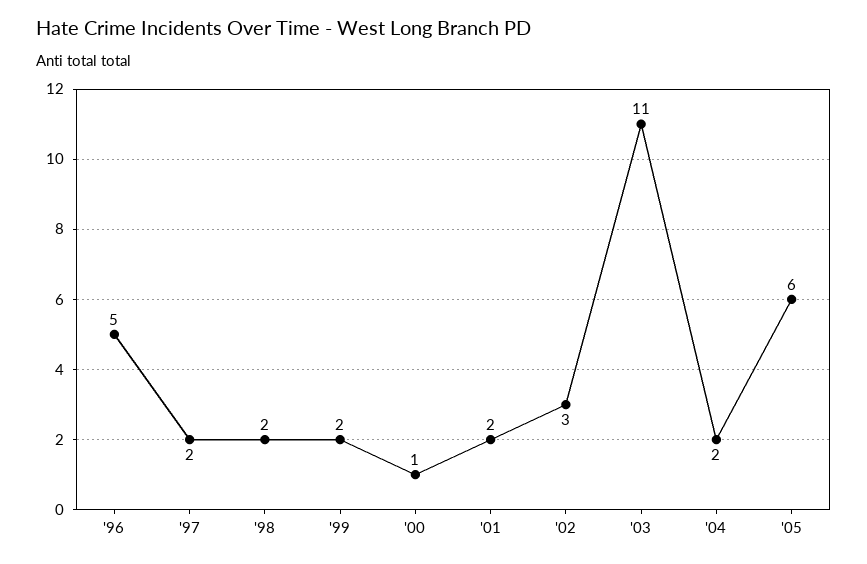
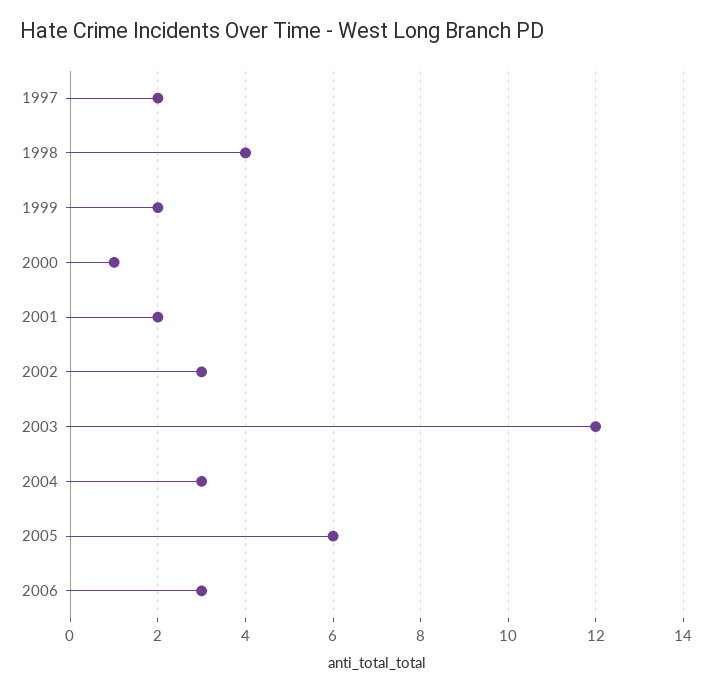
'96: 5 -> none
'98: 2 -> 4
'03: 11 -> 12
'04: 2 -> 3
2006: none -> 3

